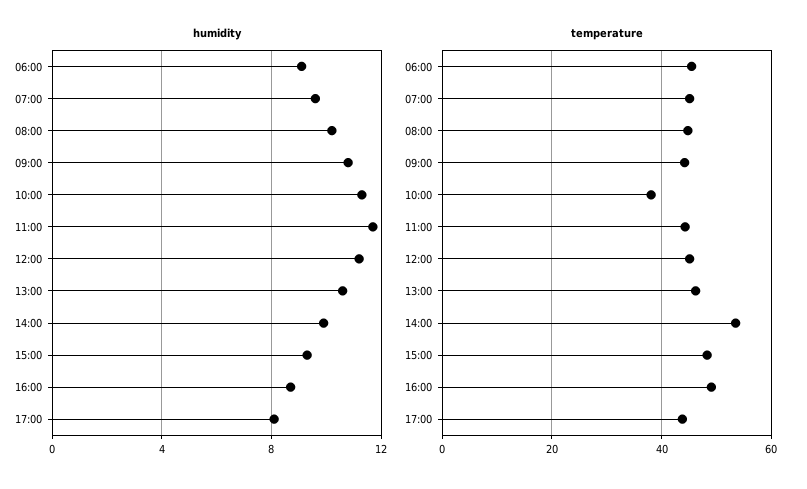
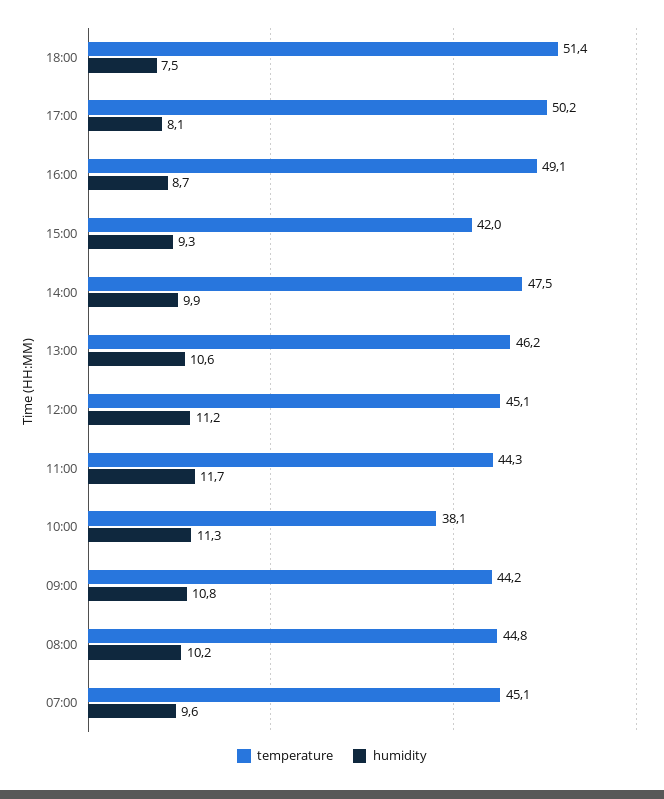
humidity, 06:00: 9 -> none
temperature, 06:00: 46 -> none
temperature, 14:00: 54 -> 47.5
temperature, 15:00: 48 -> 42
temperature, 17:00: 44 -> 50.2
temperature, 18:00: none -> 51.4
humidity, 18:00: none -> 7.5

